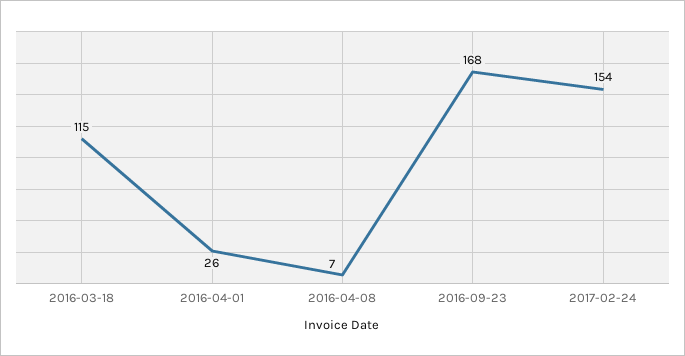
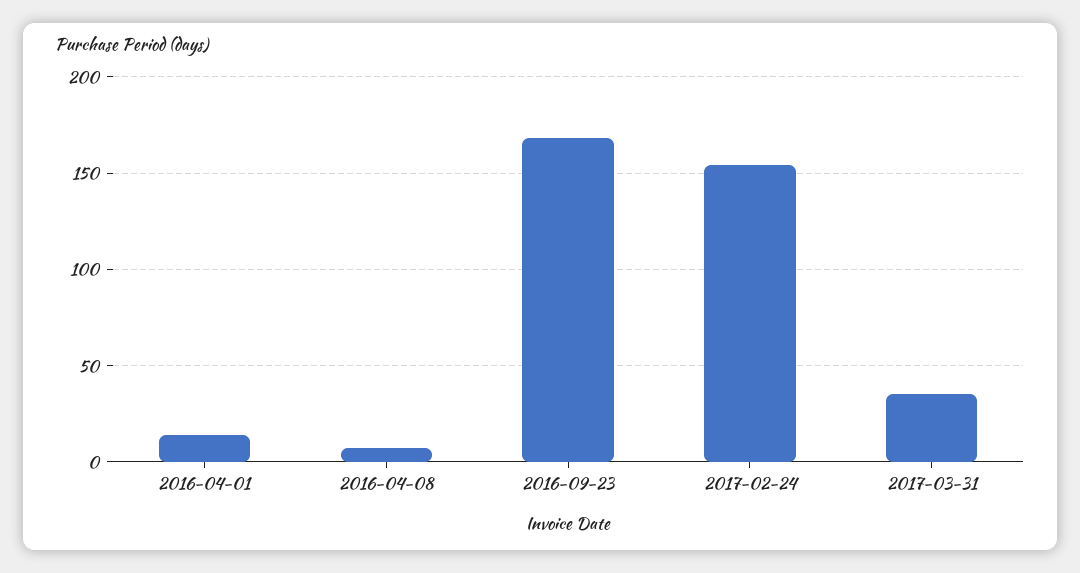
2016-03-18: 115 -> none
2016-04-01: 26 -> 15
2017-03-31: none -> 35

